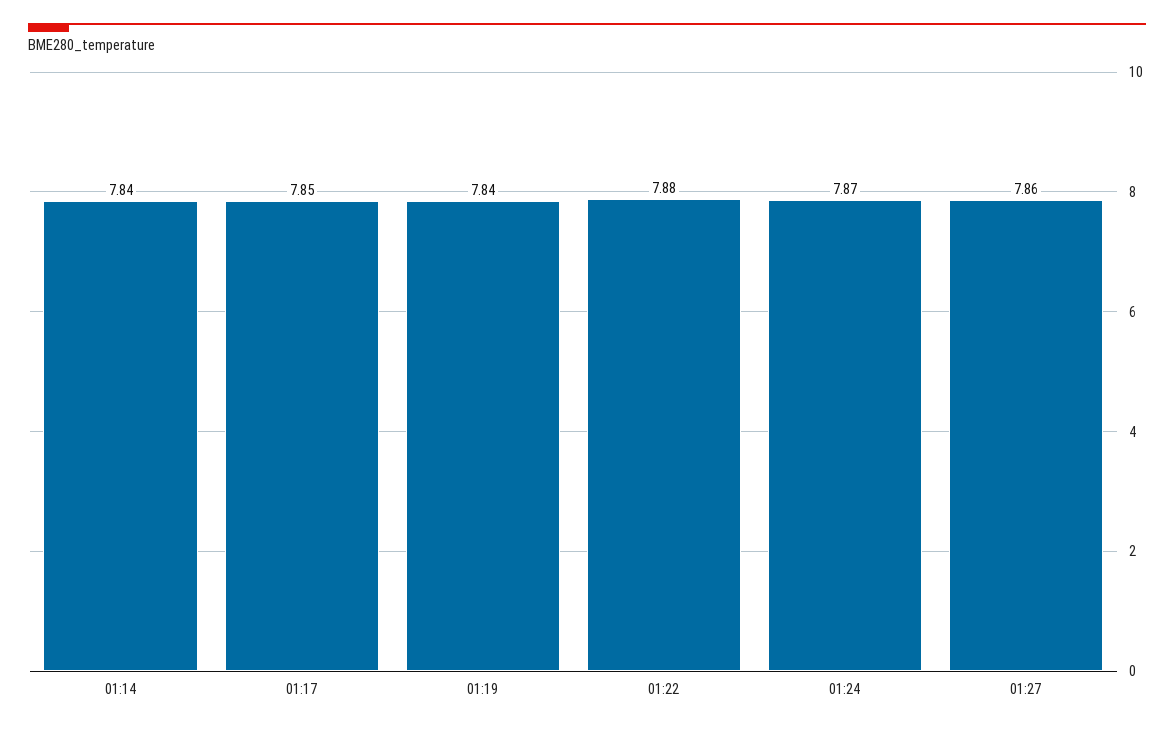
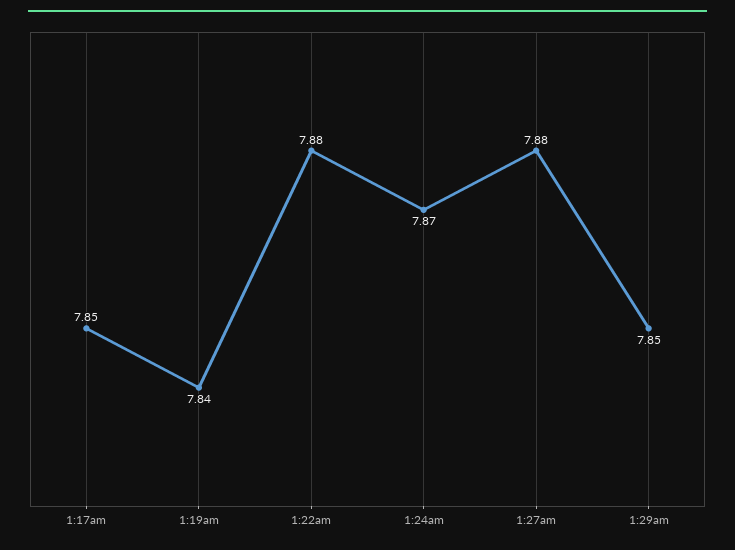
01:14: 7.84 -> none
01:27: 7.86 -> 7.88
1:29am: none -> 7.85

